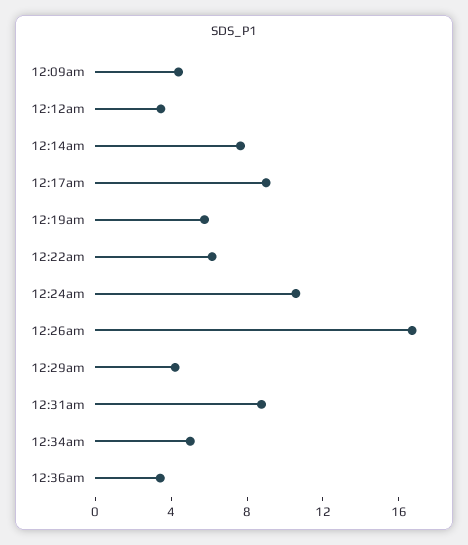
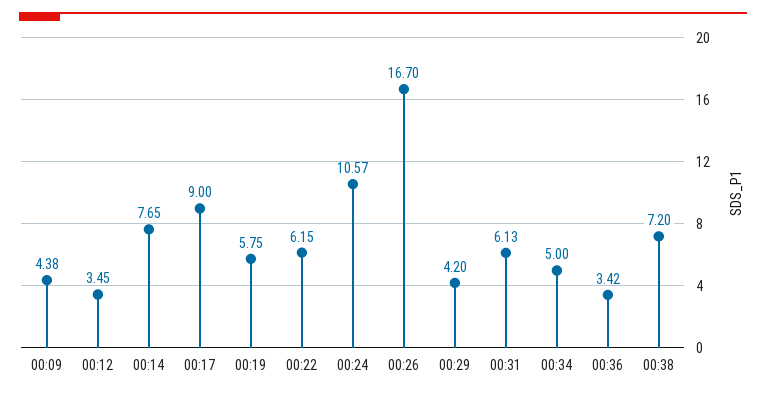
12:31am: 9 -> 6.13
00:38: none -> 7.2

